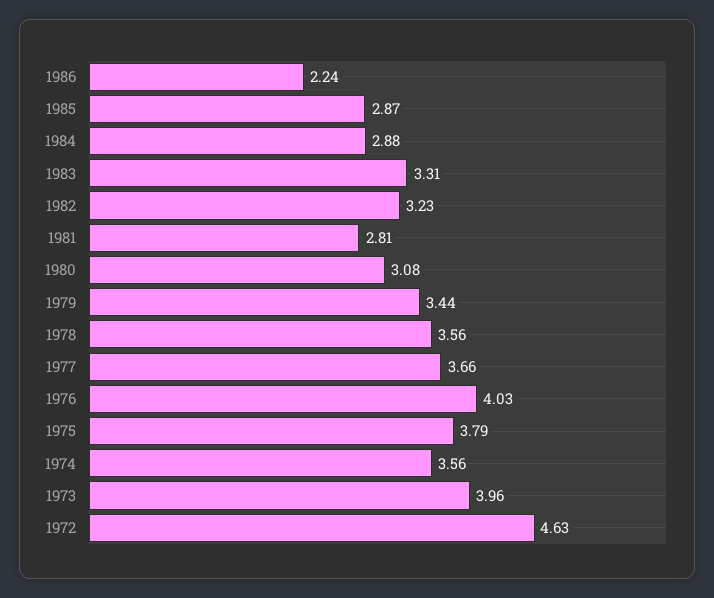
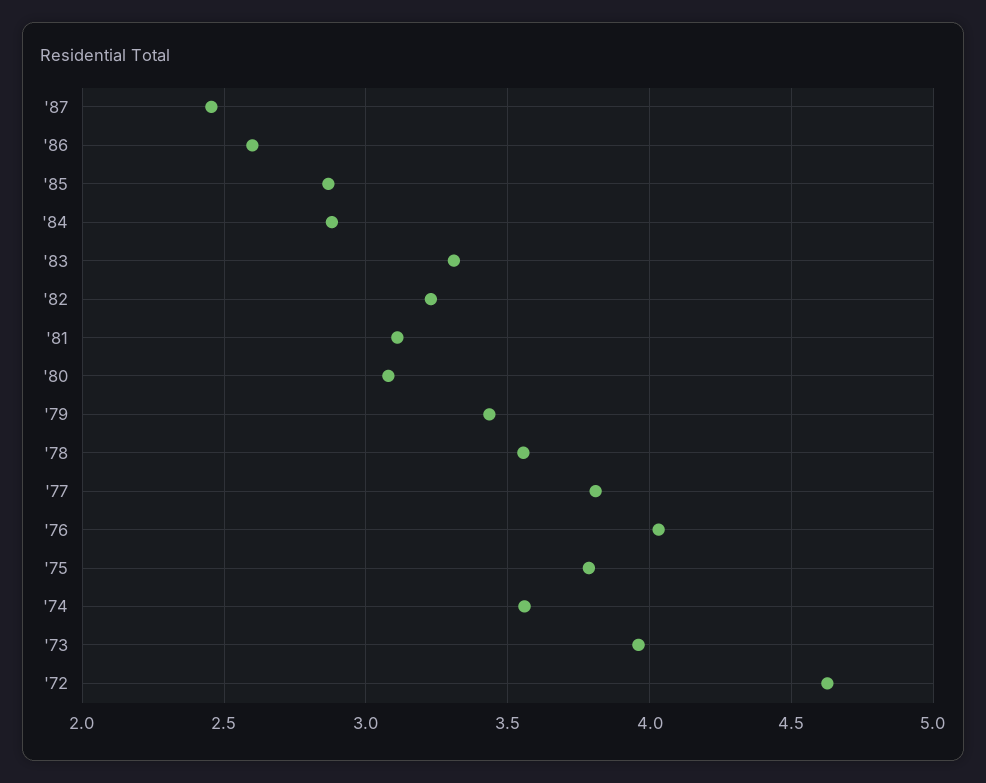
1986: 2.24 -> 2.6
1981: 2.81 -> 3.1
1977: 3.66 -> 3.8
'87: none -> 2.45

